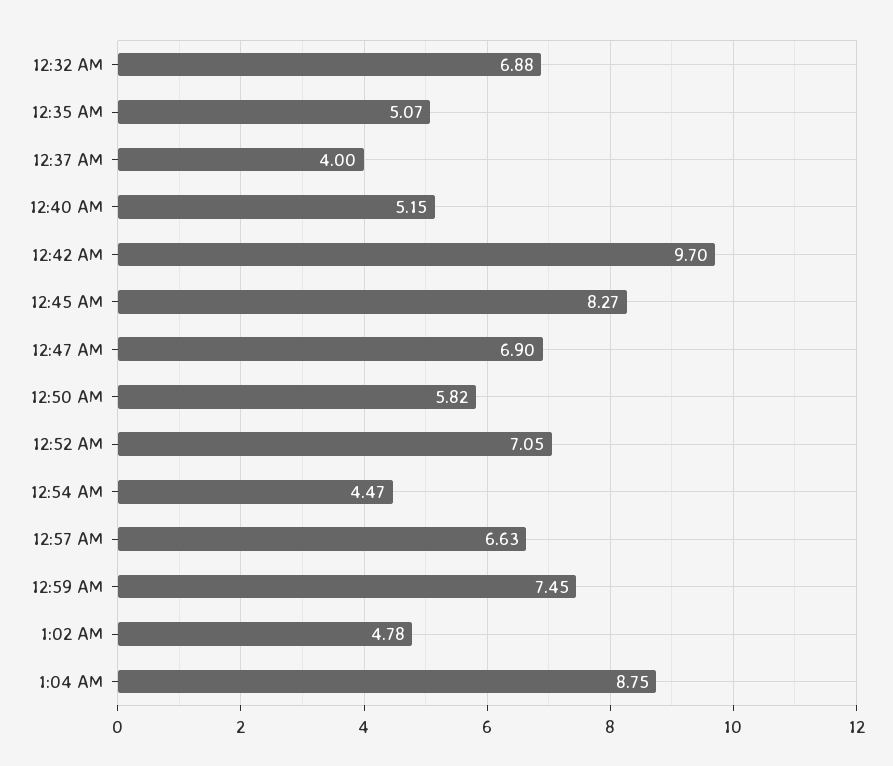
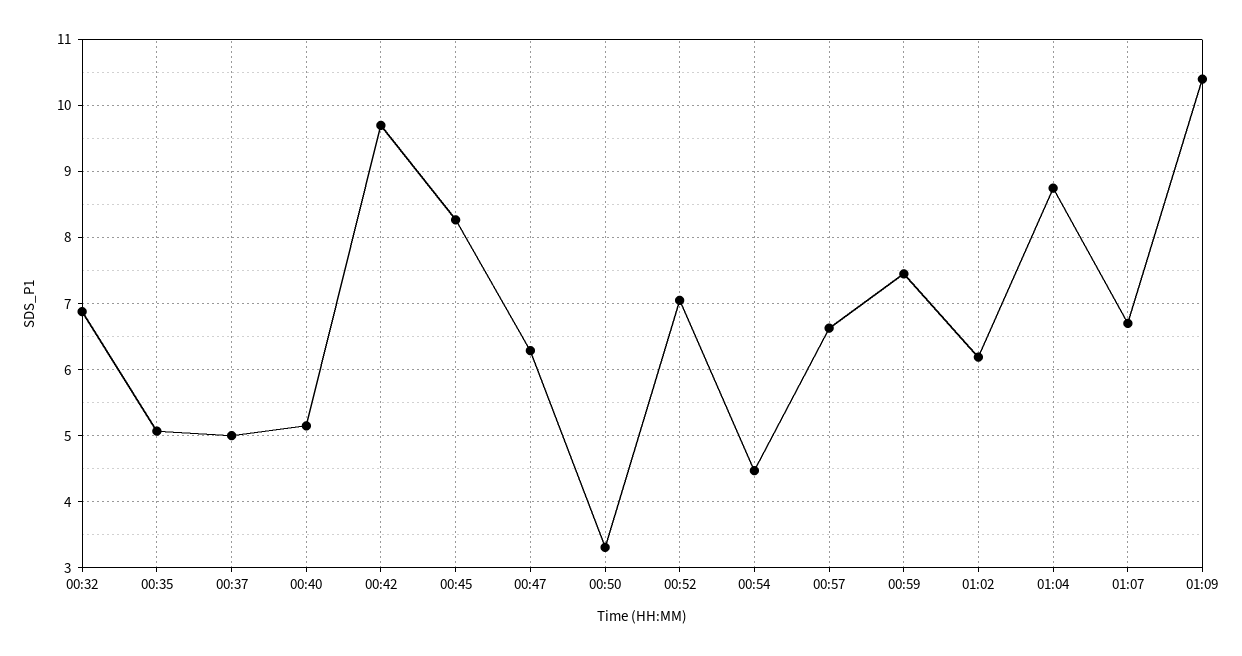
12:37 AM: 4 -> 5
12:47 AM: 6.9 -> 6.3
12:50 AM: 5.82 -> 3.3
1:02 AM: 4.78 -> 6.2
01:07: none -> 6.7
01:09: none -> 10.4

